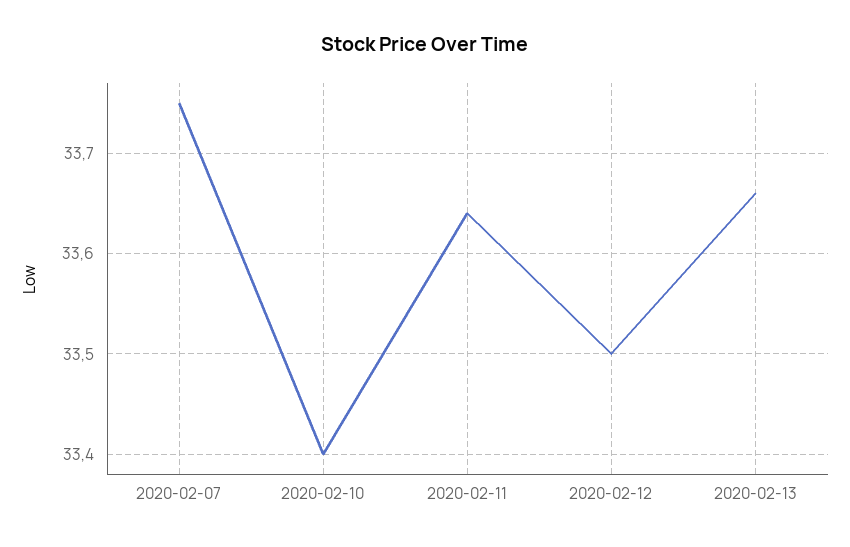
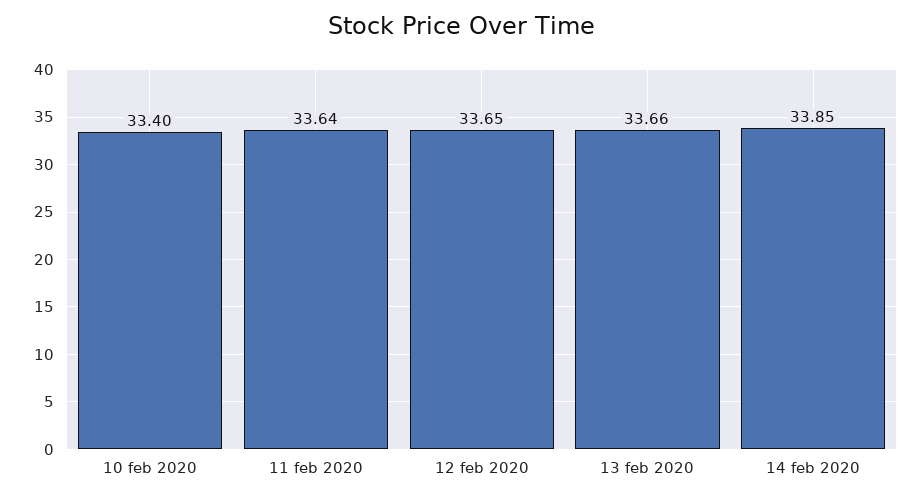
2020-02-07: 33.75 -> none
2020-02-12: 33.5 -> 33.65
14 feb 2020: none -> 33.85

